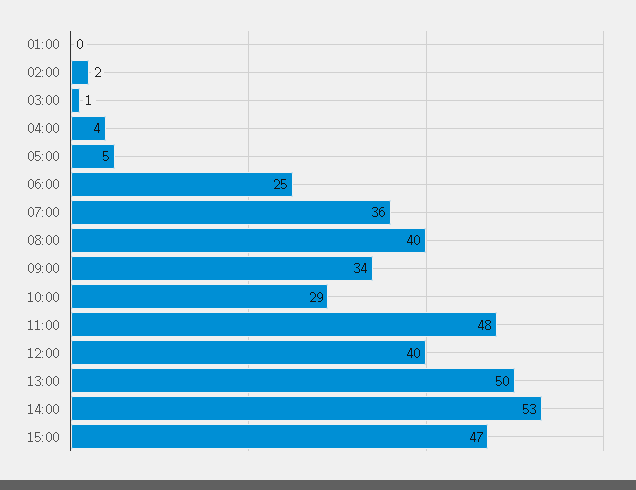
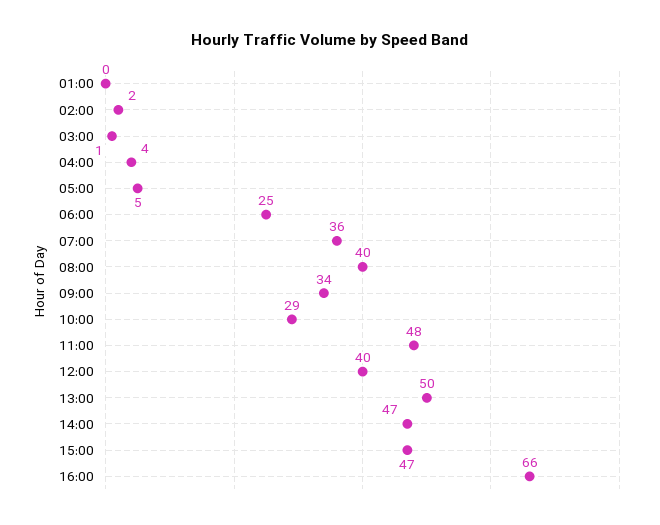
14:00: 53 -> 47
16:00: none -> 66

